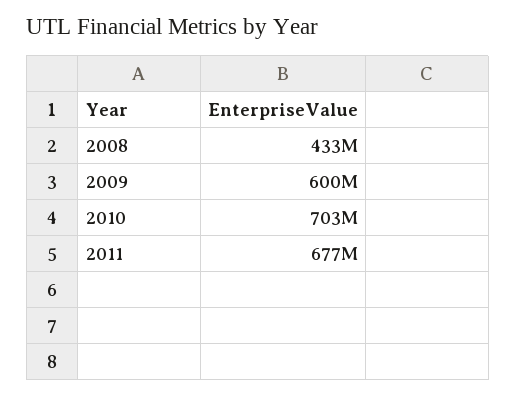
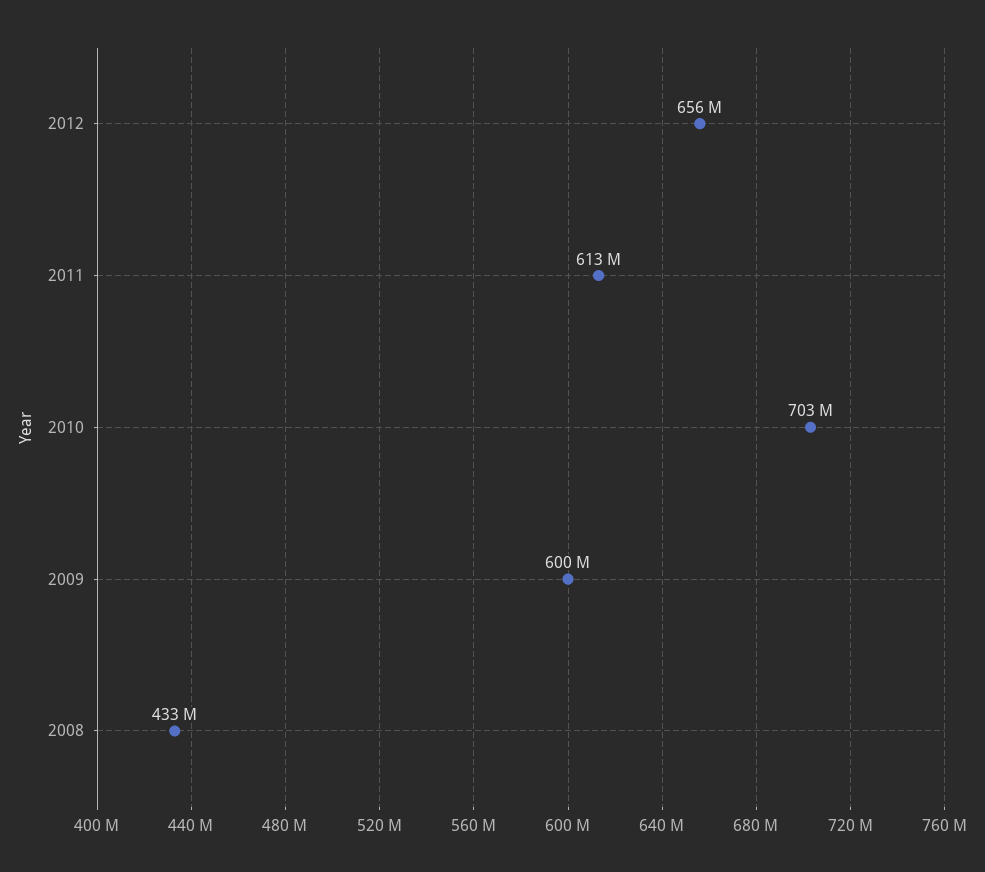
2011: 677000000 -> 613000000
2012: none -> 656000000

